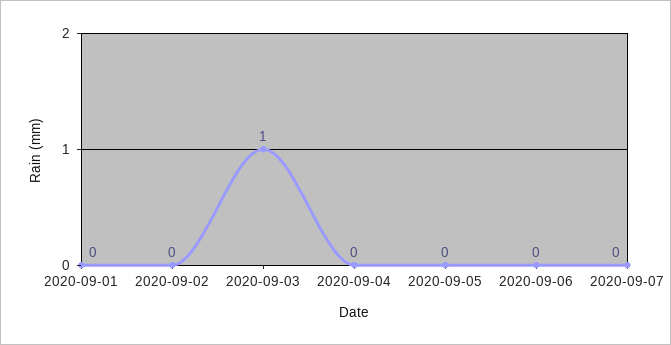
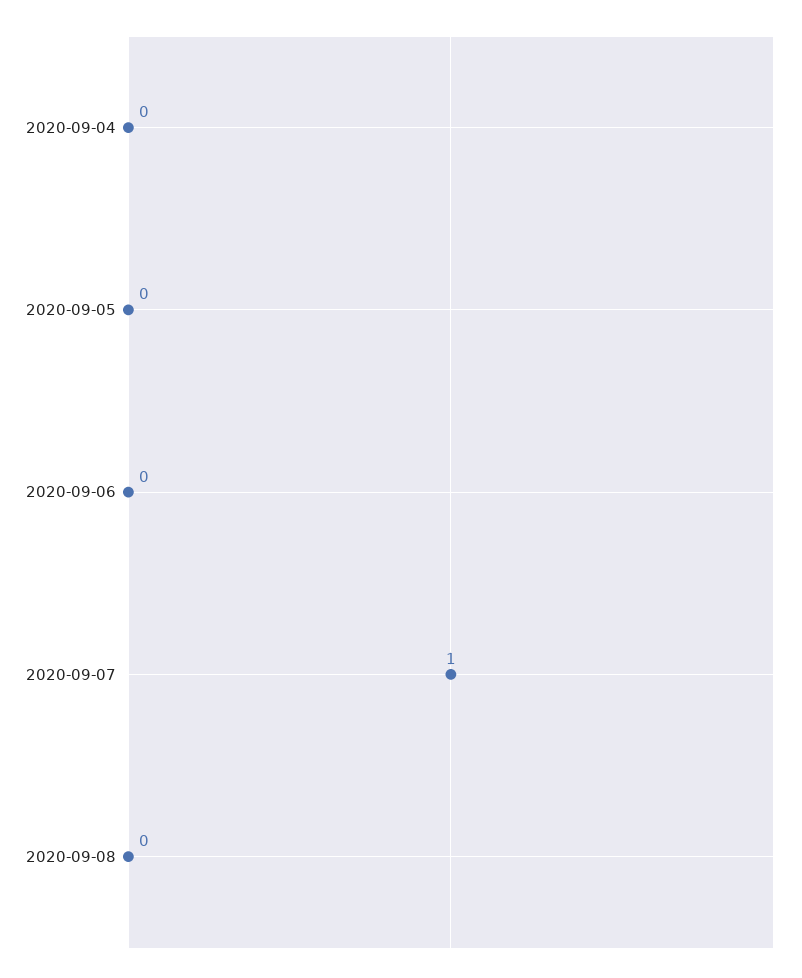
2020-09-01: 0 -> none
2020-09-02: 0 -> none
2020-09-03: 1 -> none
2020-09-07: 0 -> 1
2020-09-08: none -> 0

